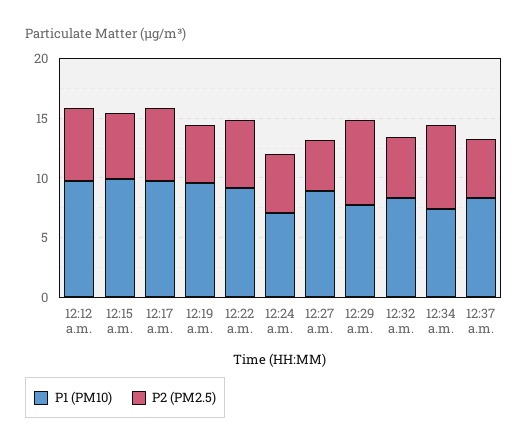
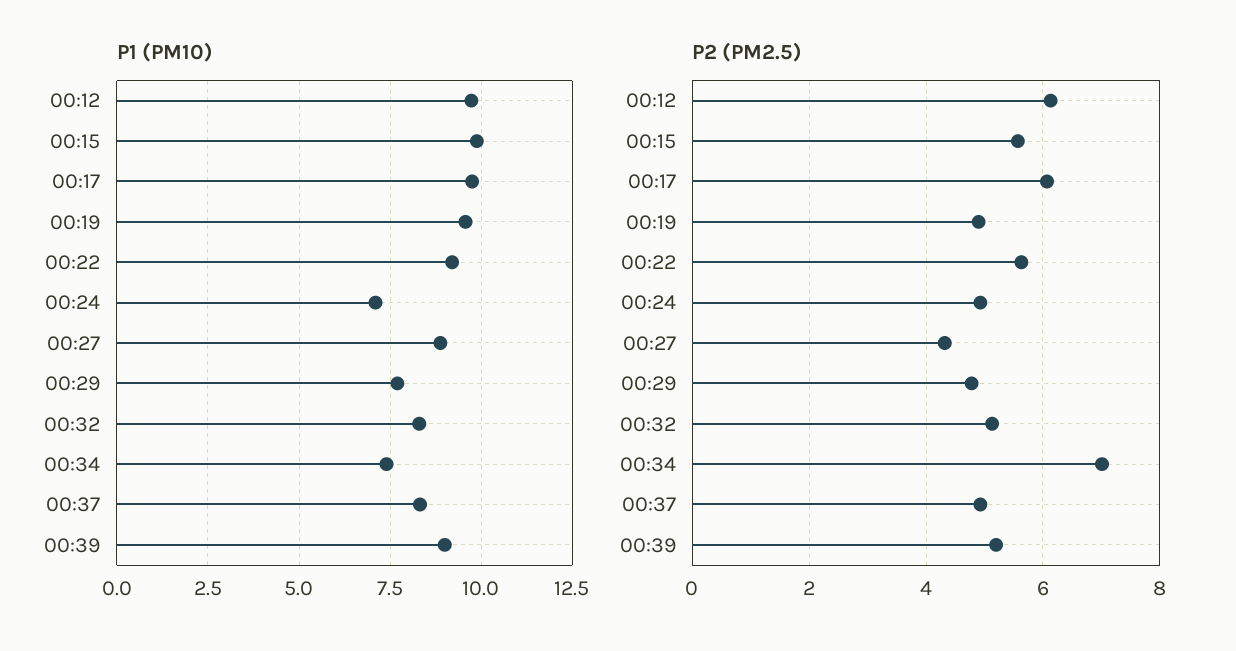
P2 (PM2.5), 12:29 a.m.: 7 -> 4.8
P1 (PM10), 00:39: none -> 9
P2 (PM2.5), 00:39: none -> 5.2

